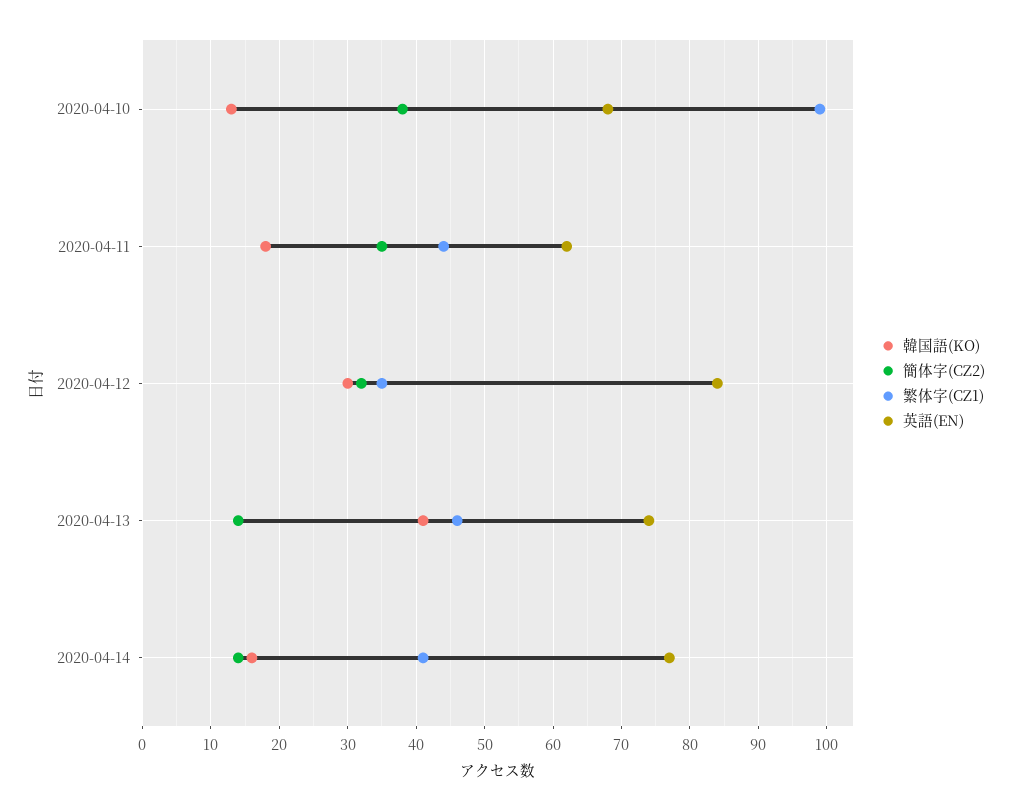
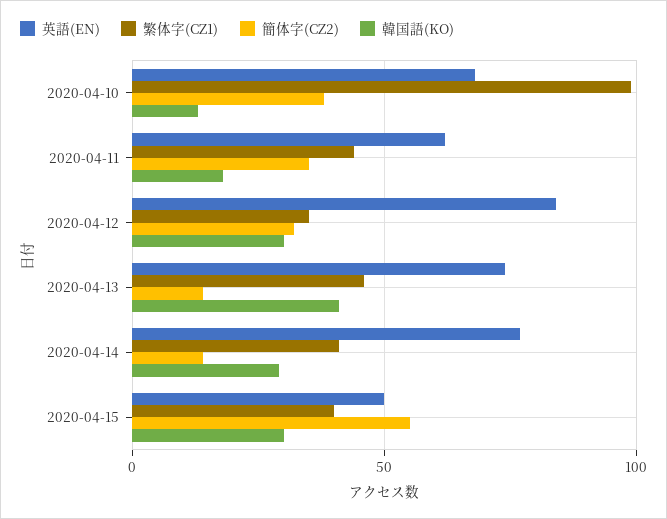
韓国語(KO), 2020-04-14: 16 -> 30
英語(EN), 2020-04-15: none -> 50
繁体字(CZ1), 2020-04-15: none -> 40
簡体字(CZ2), 2020-04-15: none -> 55
韓国語(KO), 2020-04-15: none -> 30

